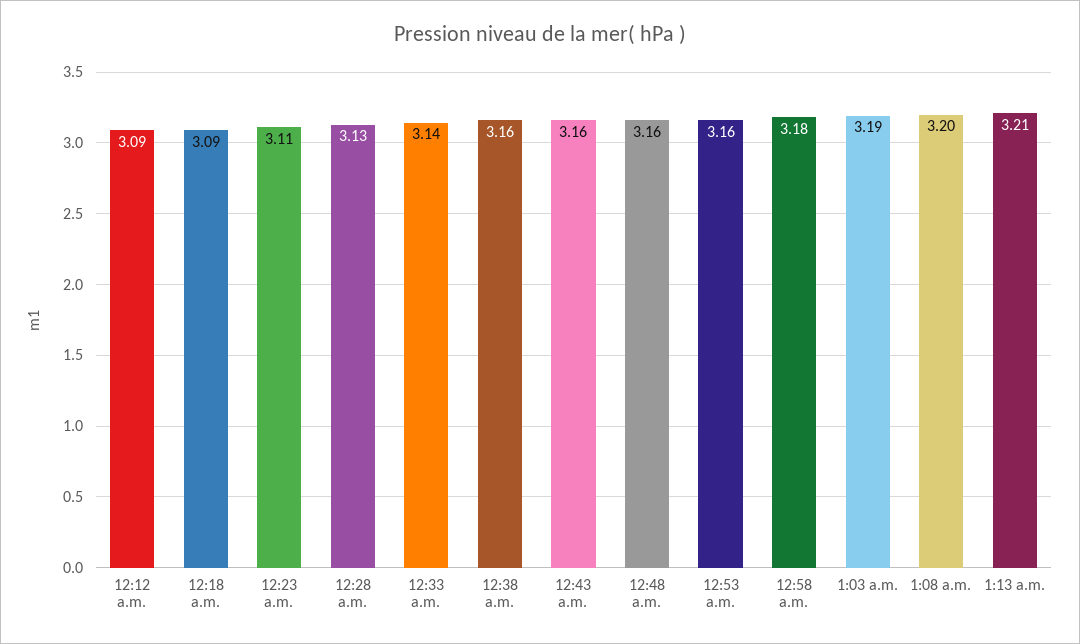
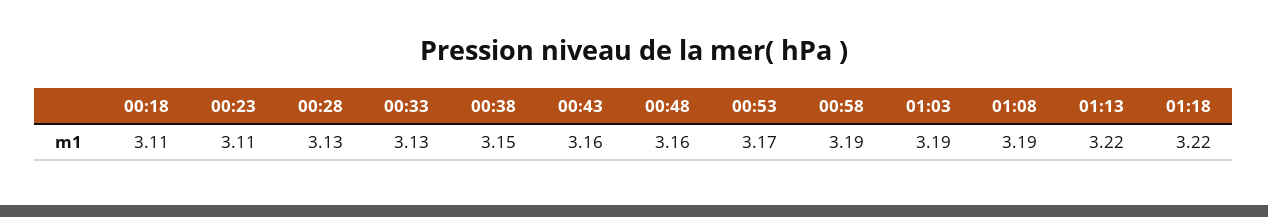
12:12 a.m.: 3.09 -> none
12:18 a.m.: 3.09 -> 3.11
12:33 a.m.: 3.14 -> 3.13
12:38 a.m.: 3.16 -> 3.15
12:53 a.m.: 3.16 -> 3.17
12:58 a.m.: 3.18 -> 3.19
1:08 a.m.: 3.2 -> 3.19
1:13 a.m.: 3.21 -> 3.22
01:18: none -> 3.22

